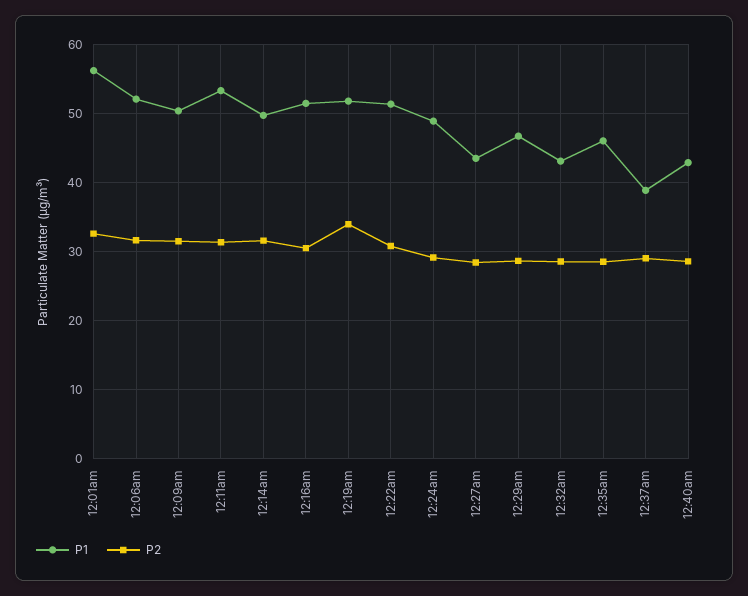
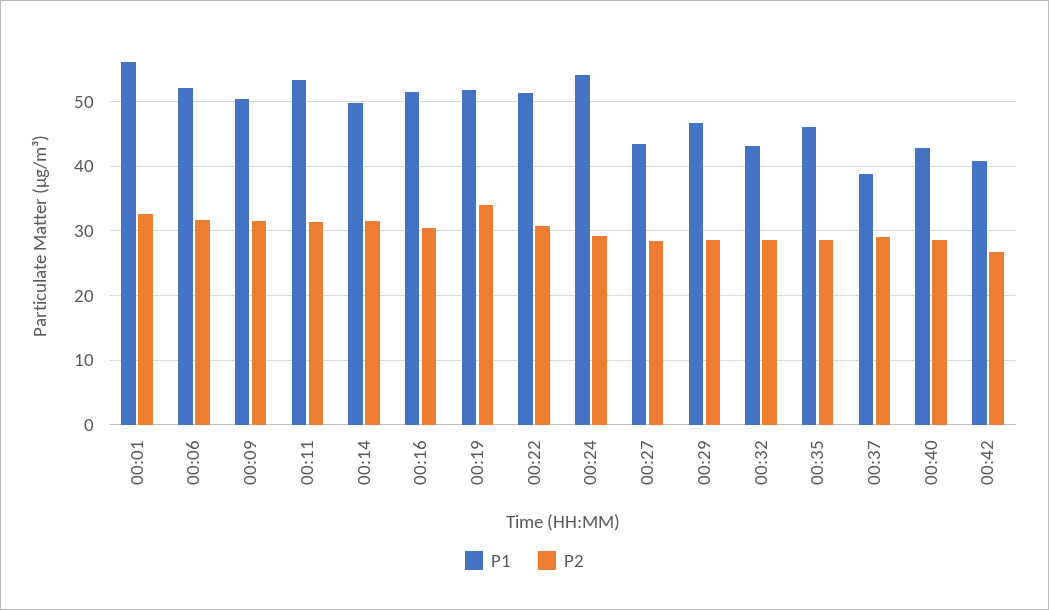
P1, 12:24am: 49 -> 54
P1, 00:42: none -> 41
P2, 00:42: none -> 27

